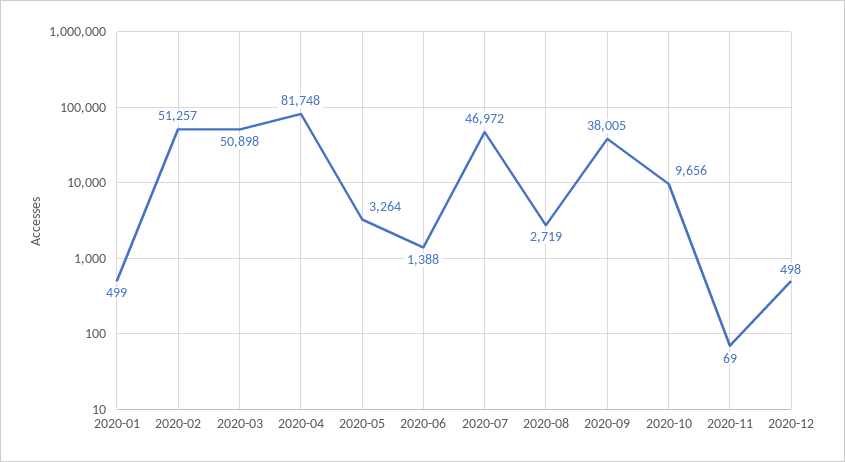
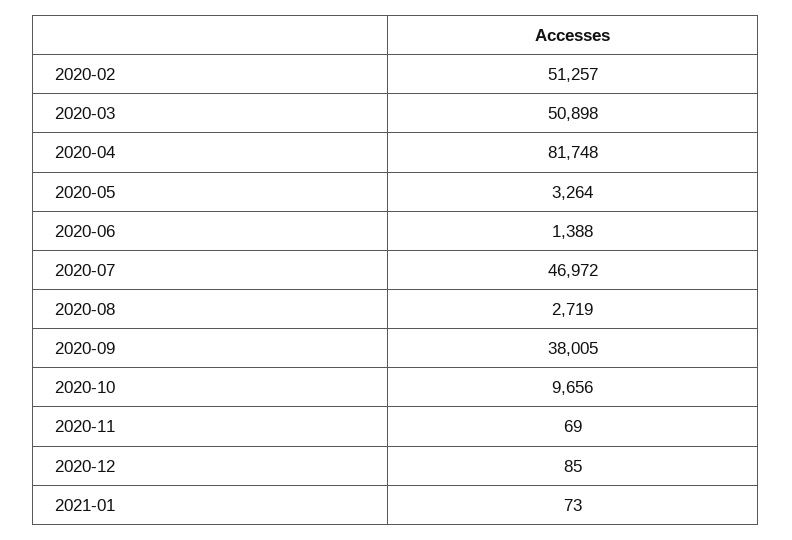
2020-01: 499 -> none
2020-12: 498 -> 85
2021-01: none -> 73

